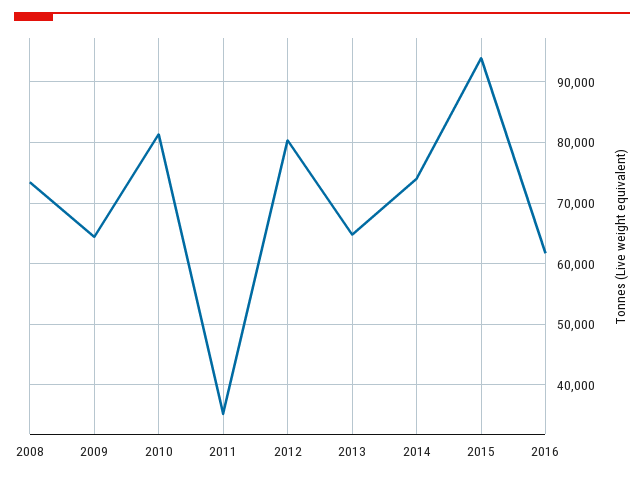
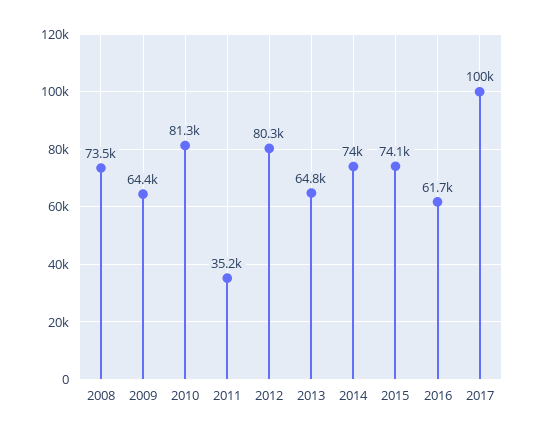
2015: 94000 -> 74100
2017: none -> 100000

